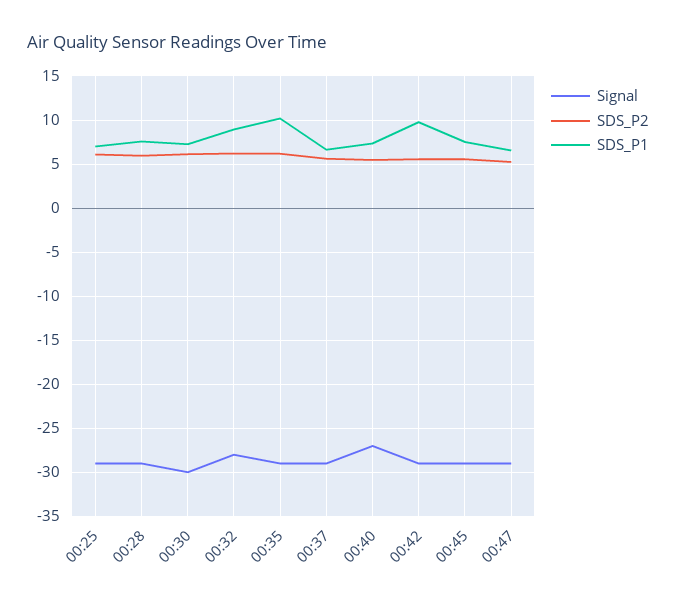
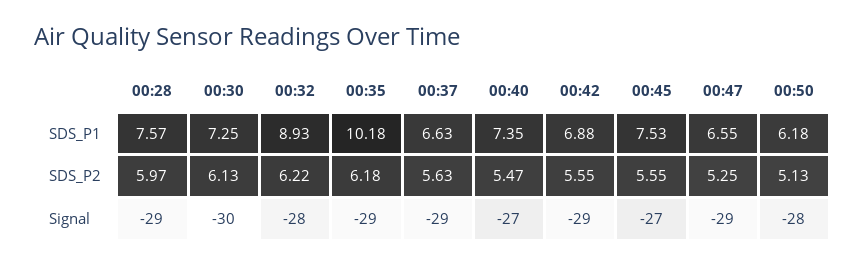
Signal, 00:25: -29 -> none
SDS_P2, 00:25: 6 -> none
SDS_P1, 00:25: 7 -> none
SDS_P1, 00:42: 10 -> 6.88
Signal, 00:45: -29 -> -27
SDS_P1, 00:50: none -> 6.18
SDS_P2, 00:50: none -> 5.13
Signal, 00:50: none -> -28

